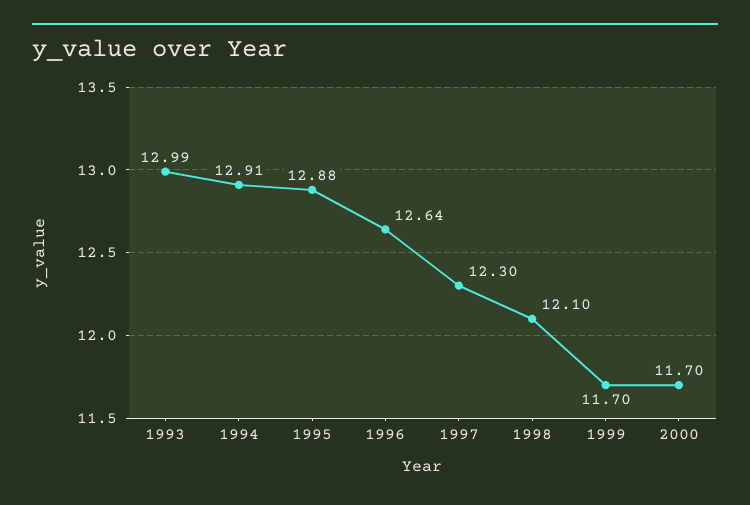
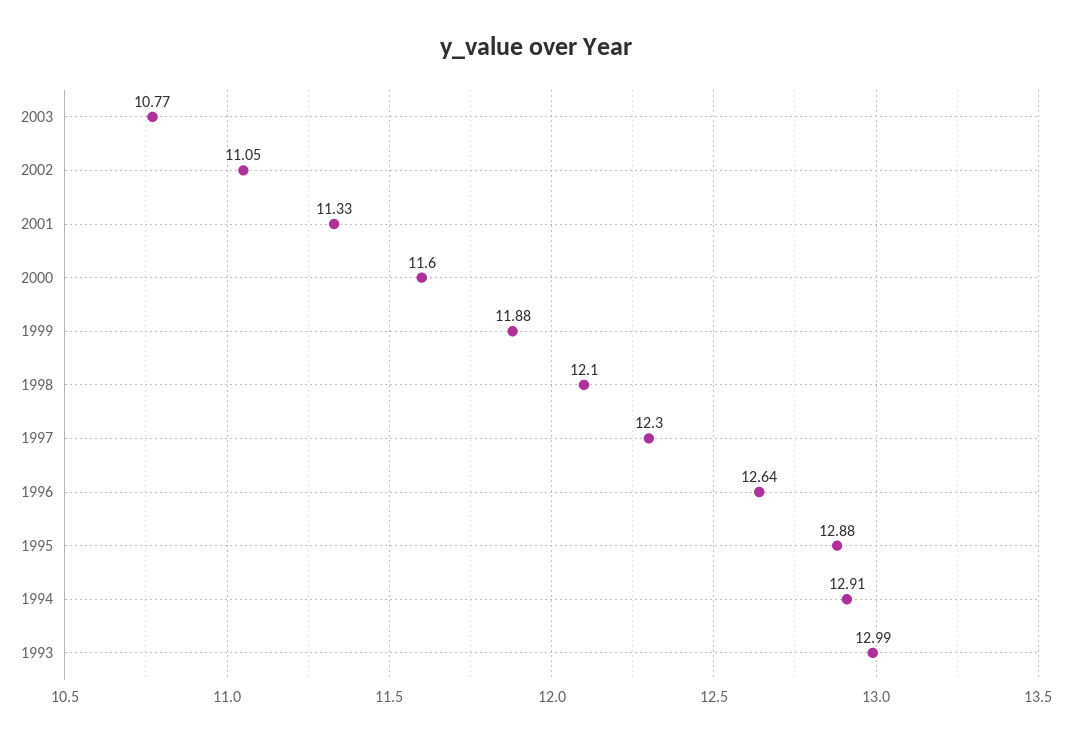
1999: 11.7 -> 11.88
2000: 11.7 -> 11.6
2003: none -> 10.77
2002: none -> 11.05
2001: none -> 11.33

